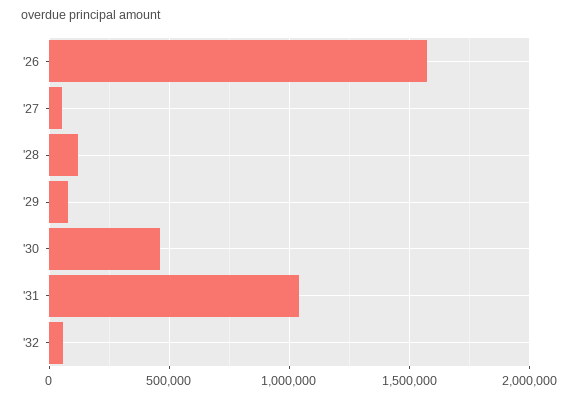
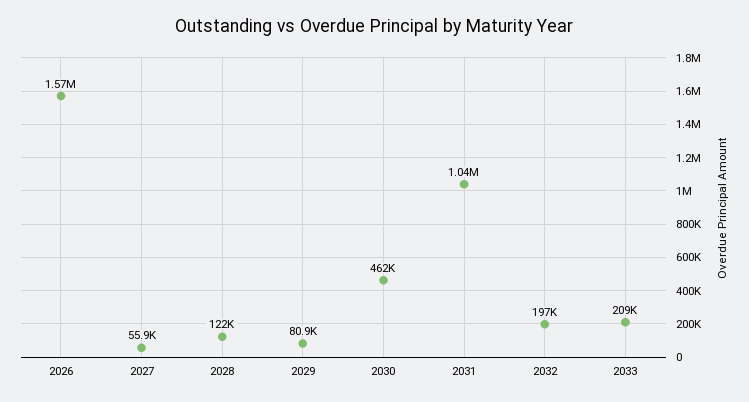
'32: 50000 -> 197000
2033: none -> 209000

